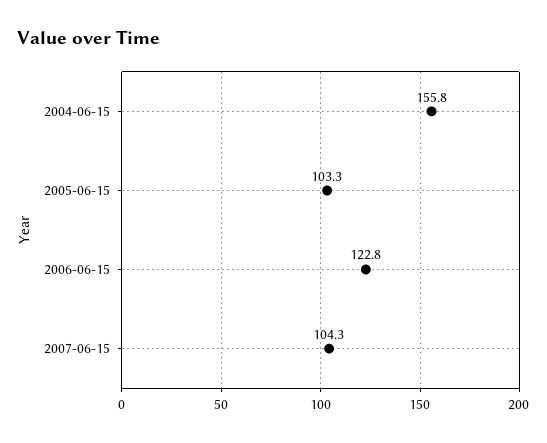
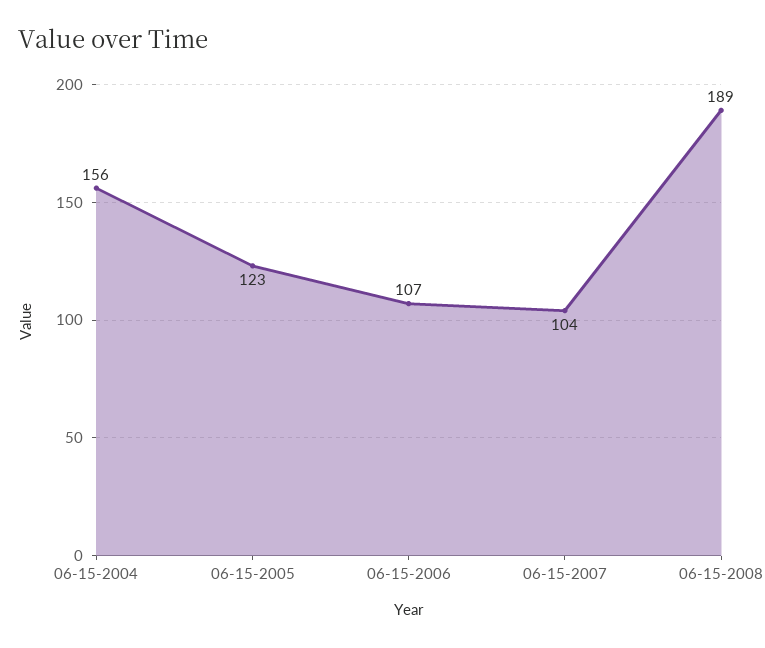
2005-06-15: 103.3 -> 123
2006-06-15: 122.8 -> 107
06-15-2008: none -> 189

